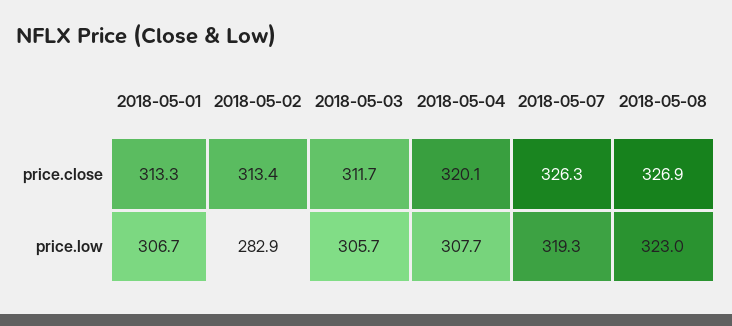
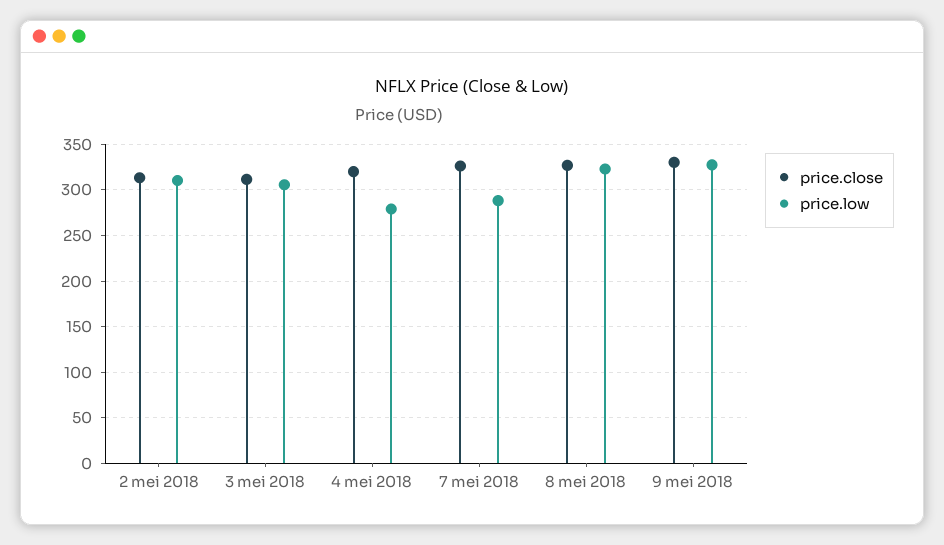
price.close, 2018-05-01: 313.3 -> none
price.low, 2018-05-01: 306.7 -> none
price.low, 2018-05-02: 282.9 -> 310
price.low, 2018-05-04: 307.7 -> 280
price.low, 2018-05-07: 319.3 -> 290
price.close, 9 mei 2018: none -> 330
price.low, 9 mei 2018: none -> 330

